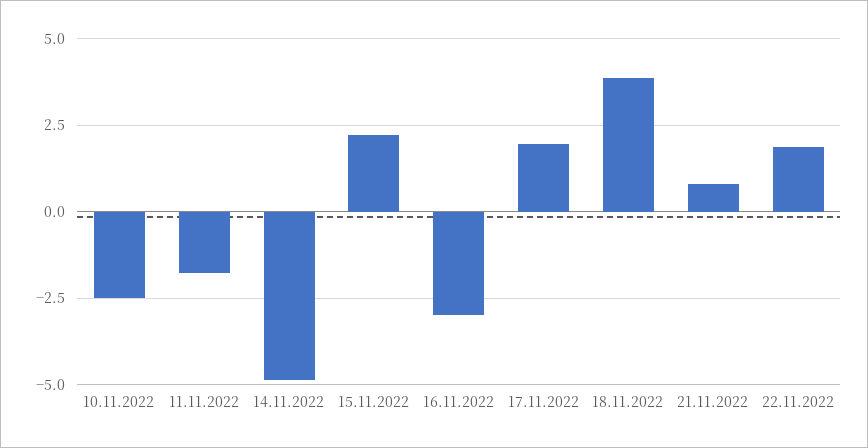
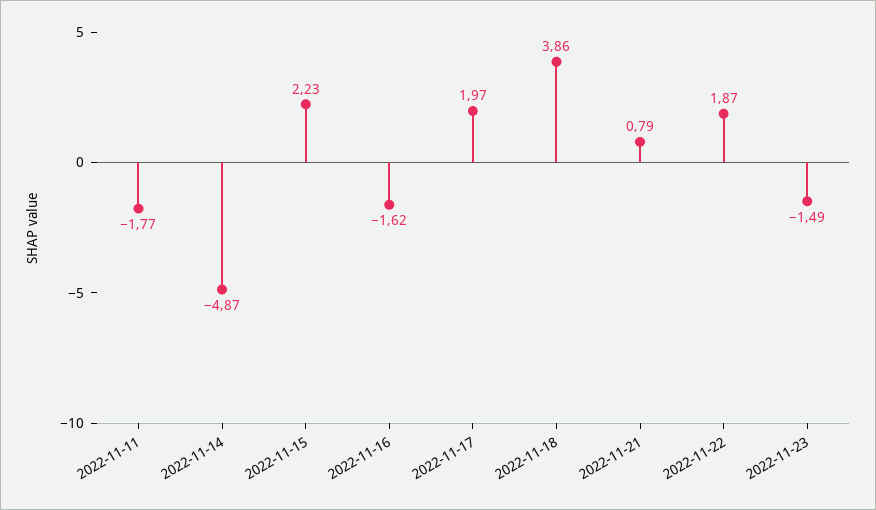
10.11.2022: -2.5 -> none
16.11.2022: -3 -> -1.62
2022-11-23: none -> -1.49

